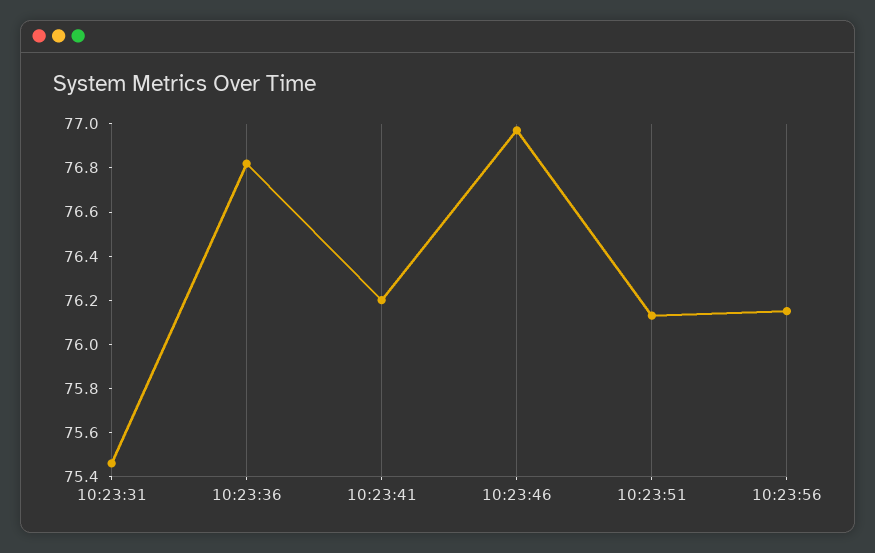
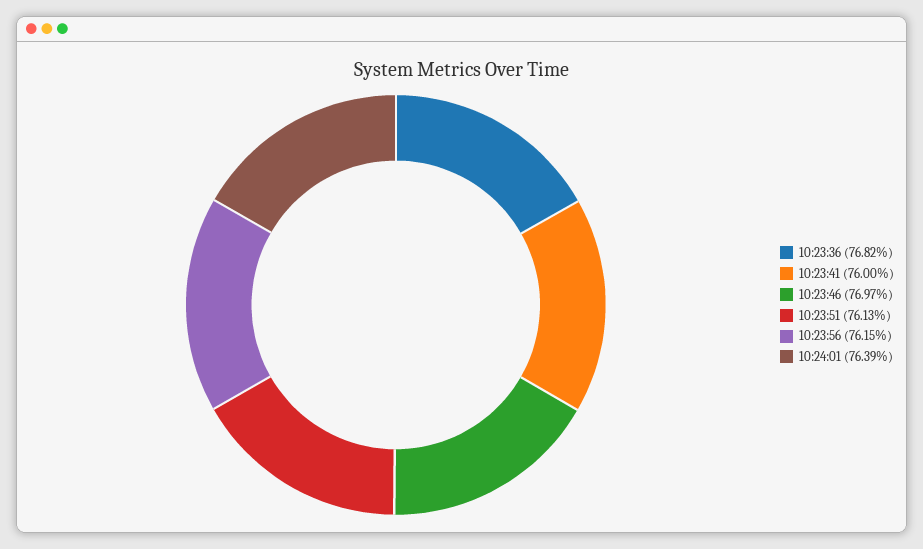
10:23:31: 75.45 -> none
10:23:41: 76.2 -> 76
10:24:01: none -> 76.39

